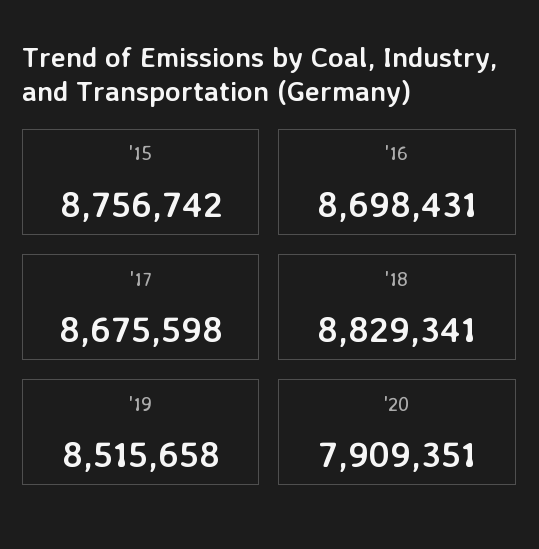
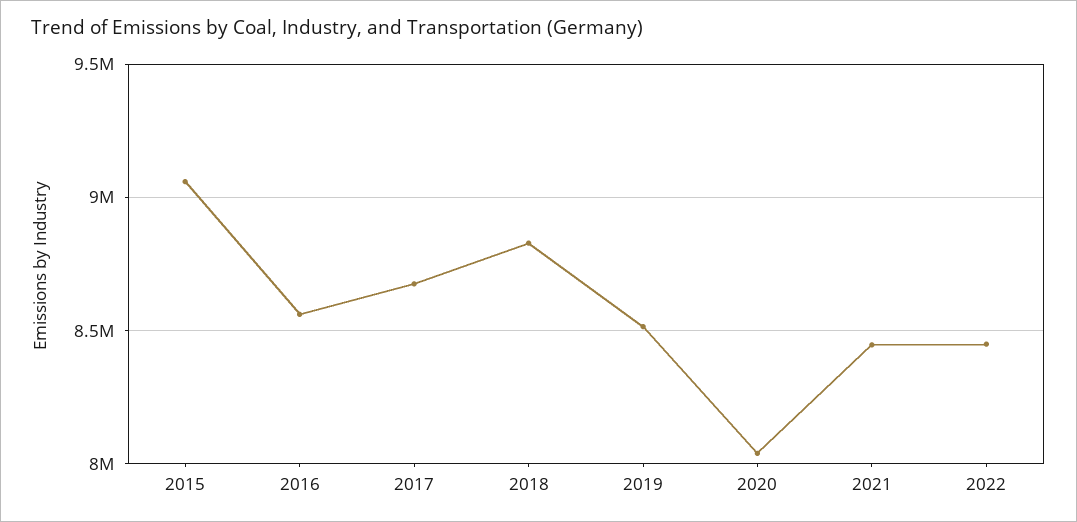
'15: 8756742 -> 9050000
'16: 8698431 -> 8550000
'20: 7909351 -> 8050000
2021: none -> 8450000
2022: none -> 8450000

